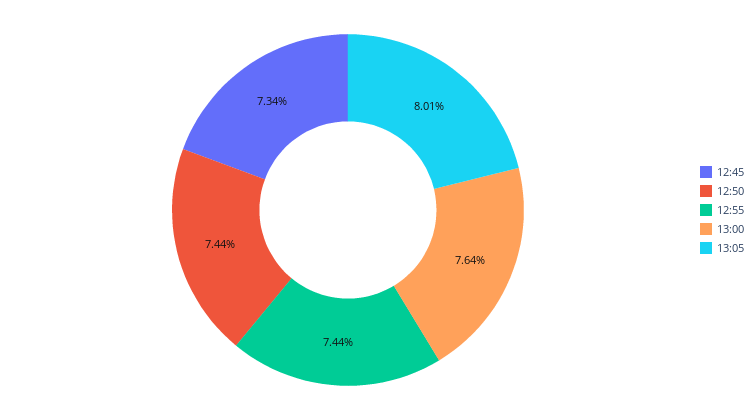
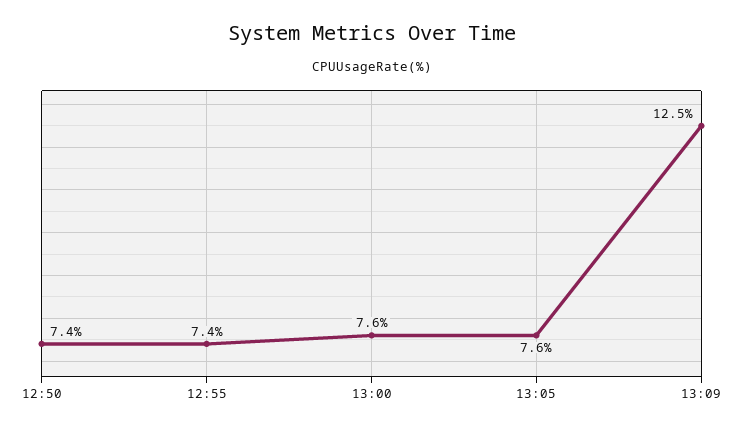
12:45: 7.34 -> none
13:05: 8.01 -> 7.6
13:09: none -> 12.5

